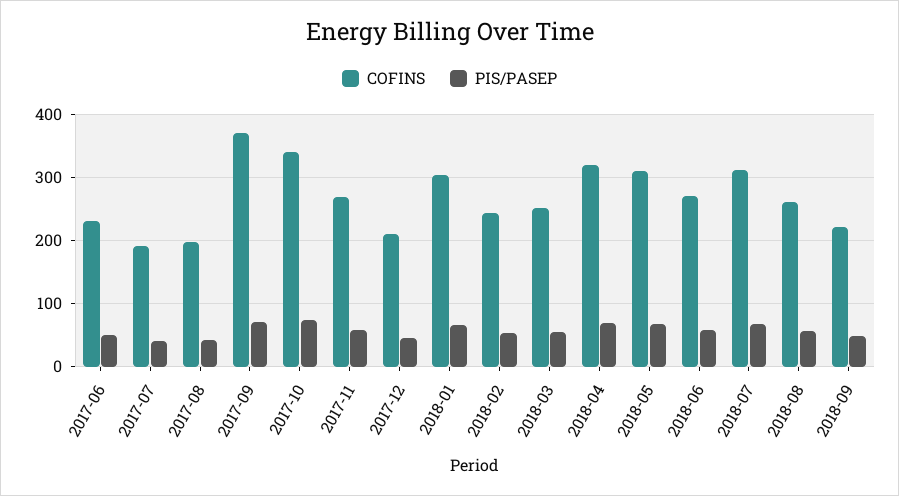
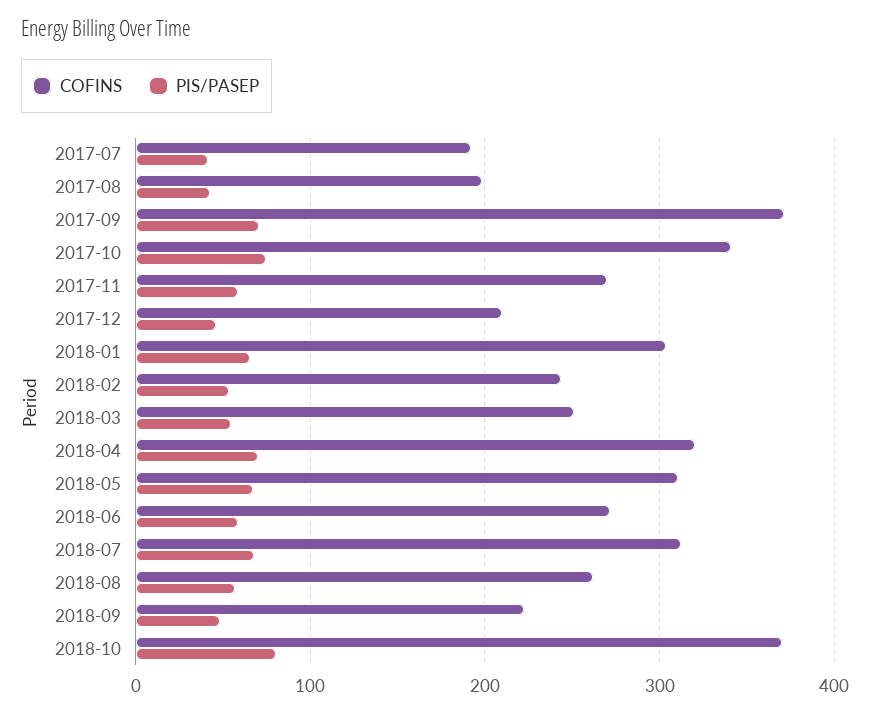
COFINS, 2017-06: 230 -> none
PIS/PASEP, 2017-06: 50 -> none
COFINS, 2018-10: none -> 370
PIS/PASEP, 2018-10: none -> 80

